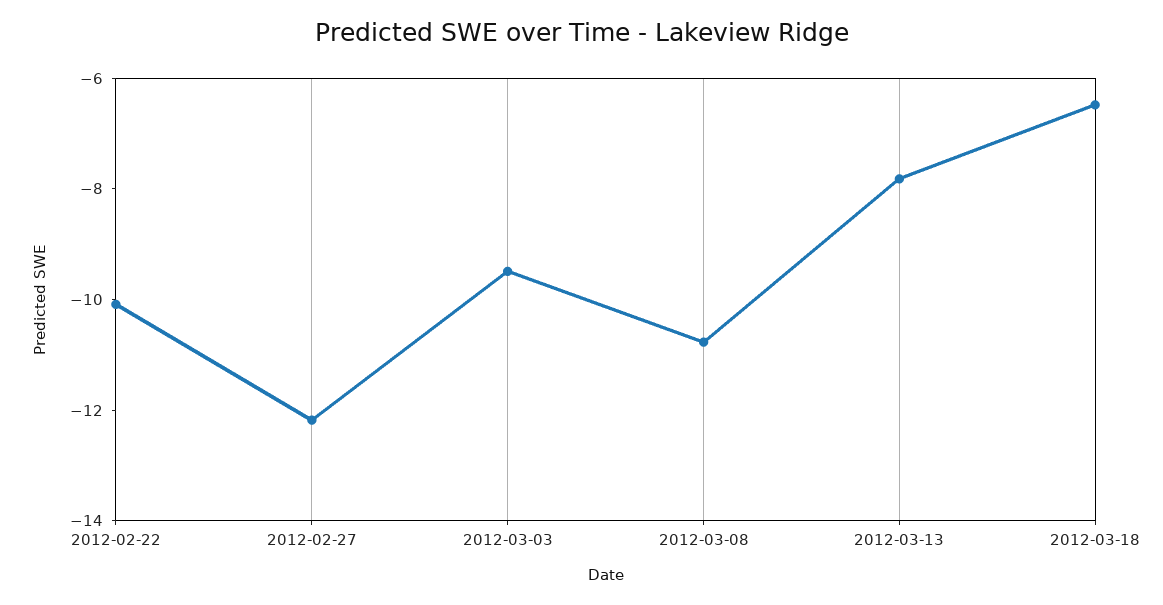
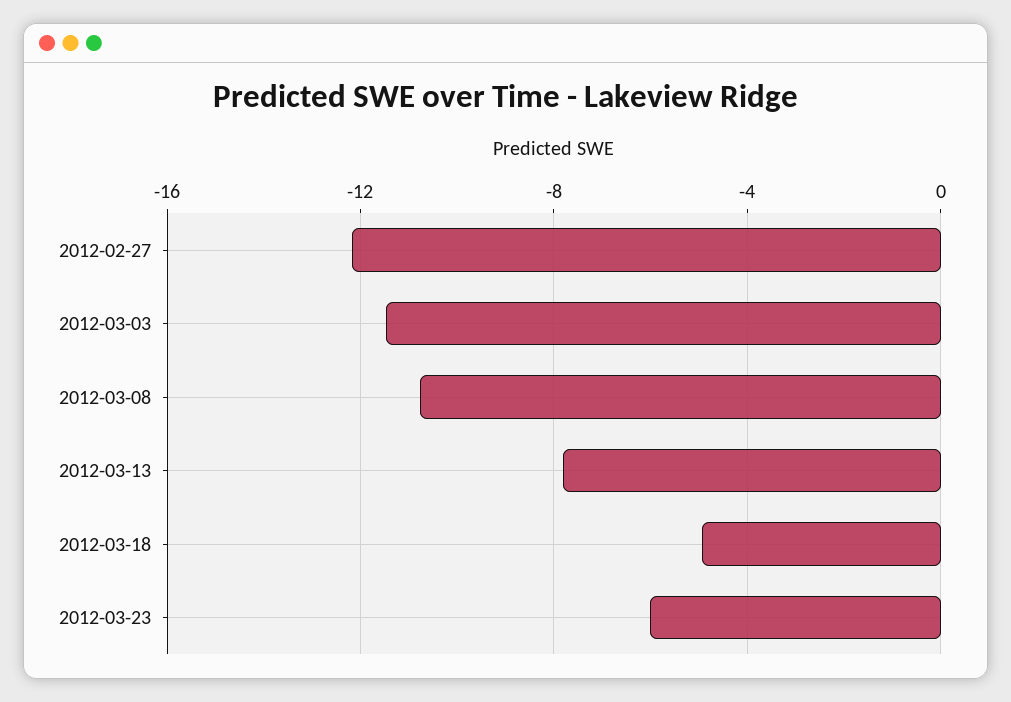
2012-02-22: -10 -> none
2012-03-03: -9.5 -> -11.5
2012-03-18: -6.5 -> -5
2012-03-23: none -> -6

